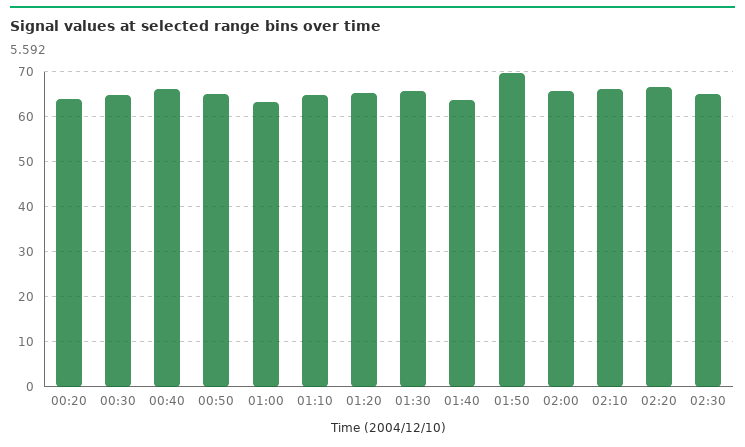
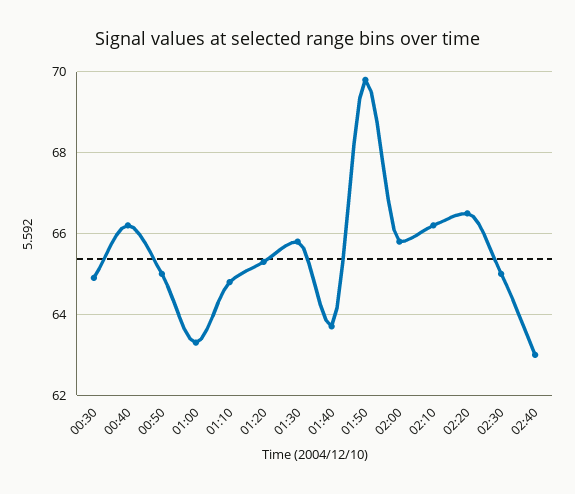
00:20: 64 -> none
02:40: none -> 63

